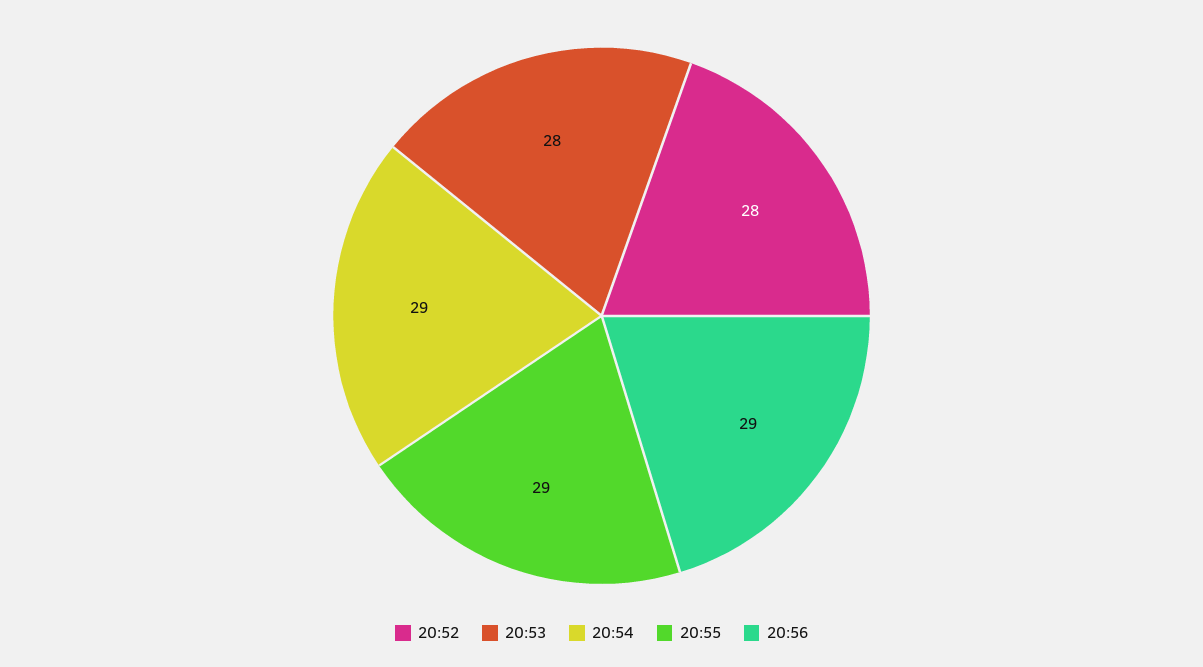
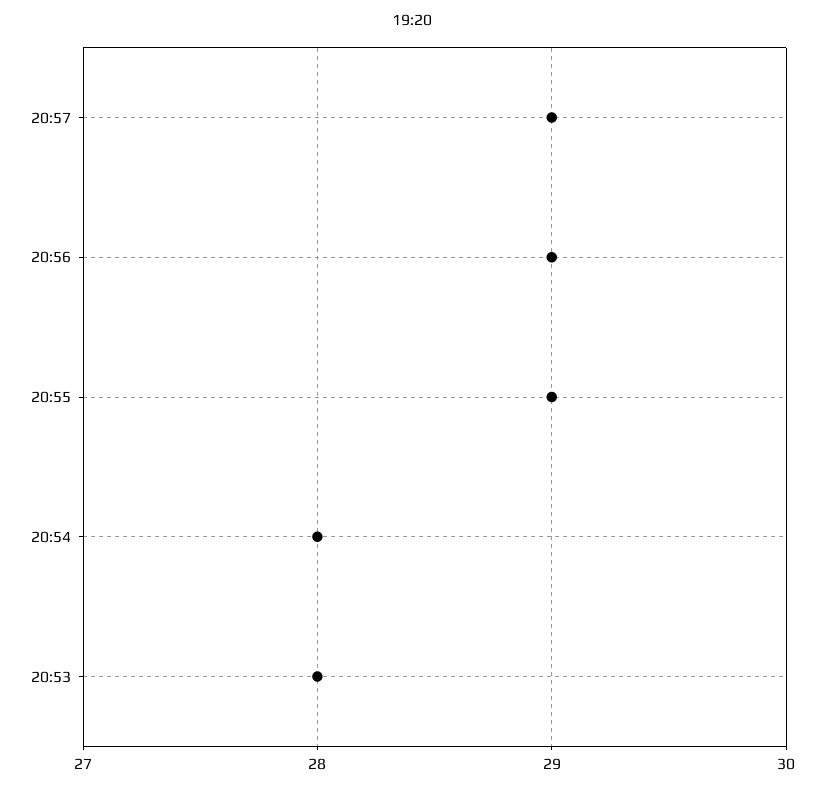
20:52: 28 -> none
20:54: 29 -> 28
20:57: none -> 29

